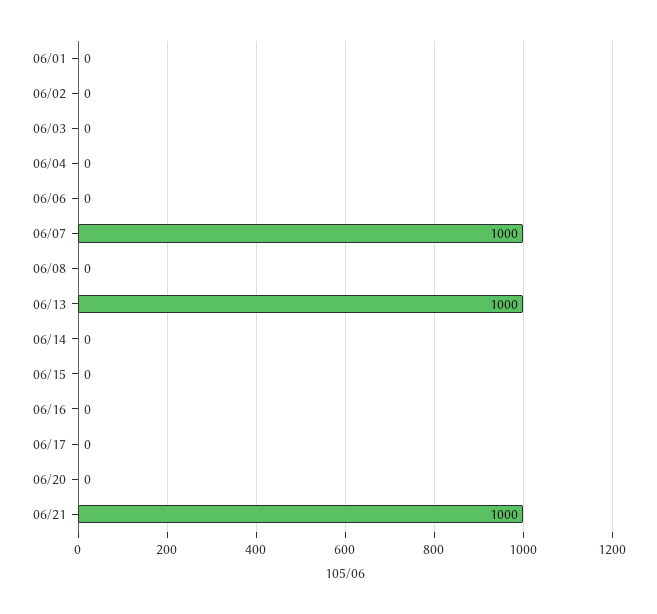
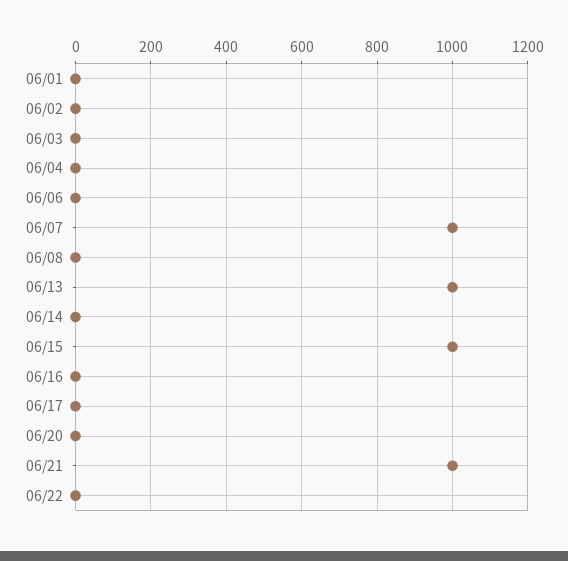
06/15: 0 -> 1000
06/22: none -> 0

